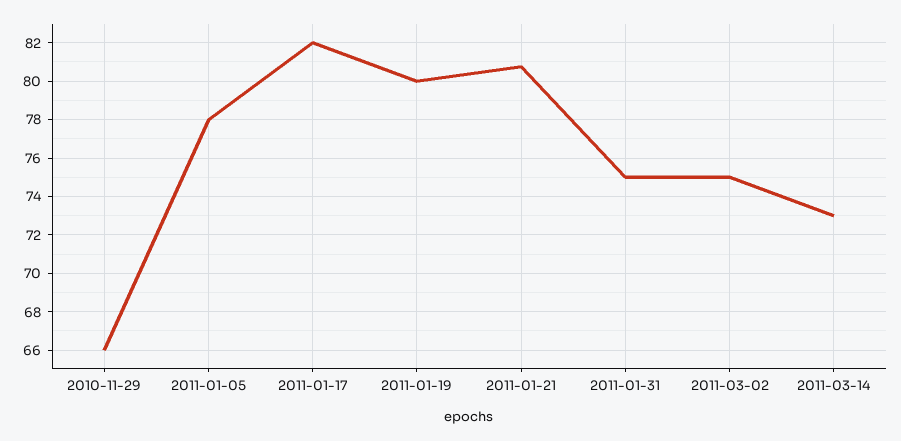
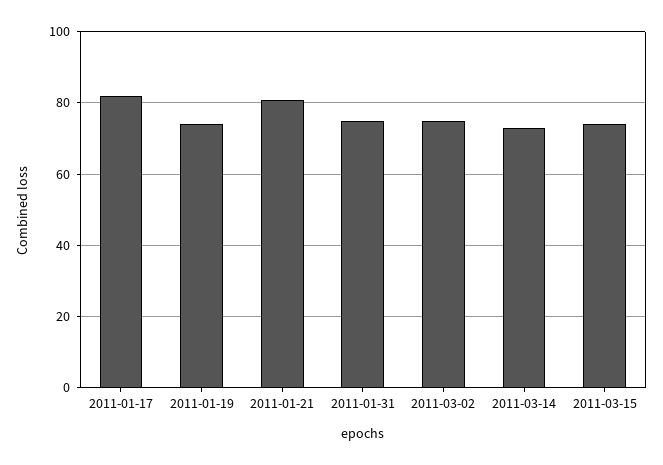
2010-11-29: 66 -> none
2011-01-05: 78 -> none
2011-01-19: 80 -> 74
2011-03-15: none -> 74

